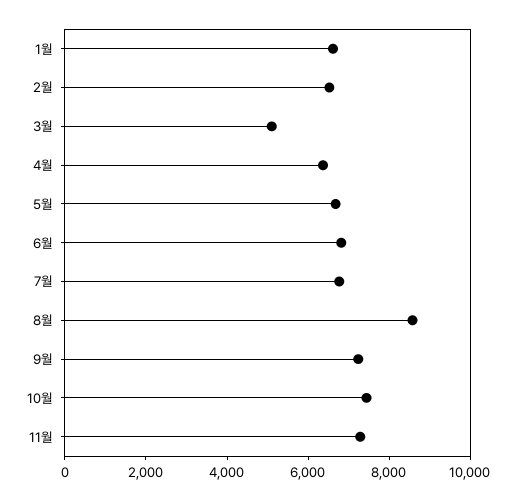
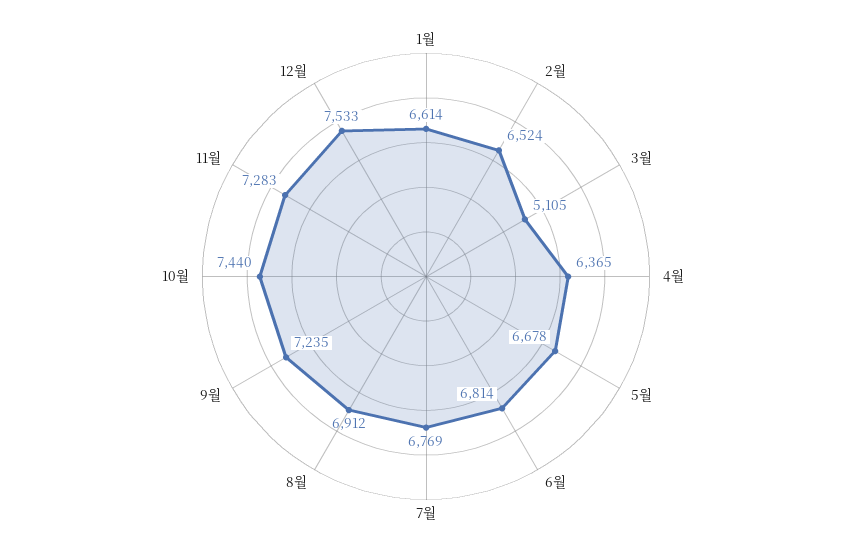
8월: 8500 -> 6912
12월: none -> 7533

